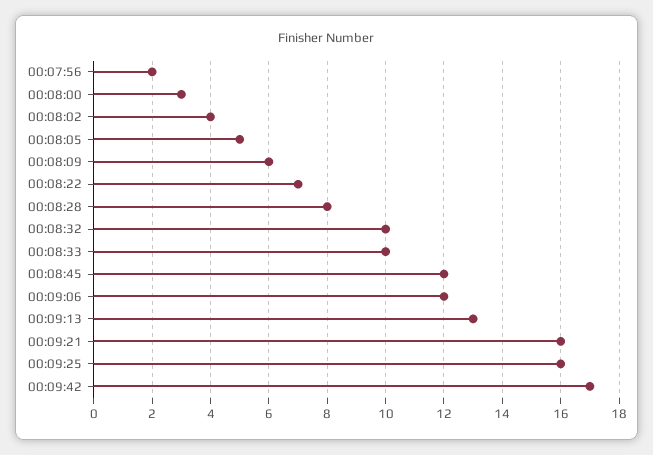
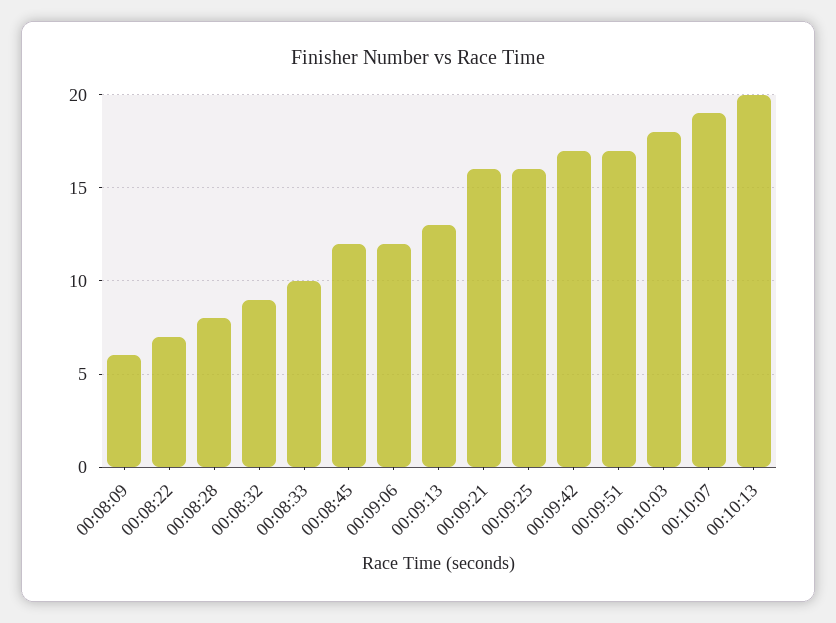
00:07:56: 2 -> none
00:08:00: 3 -> none
00:08:02: 4 -> none
00:08:05: 5 -> none
00:08:32: 10 -> 9
00:09:51: none -> 17
00:10:03: none -> 18
00:10:07: none -> 19
00:10:13: none -> 20

